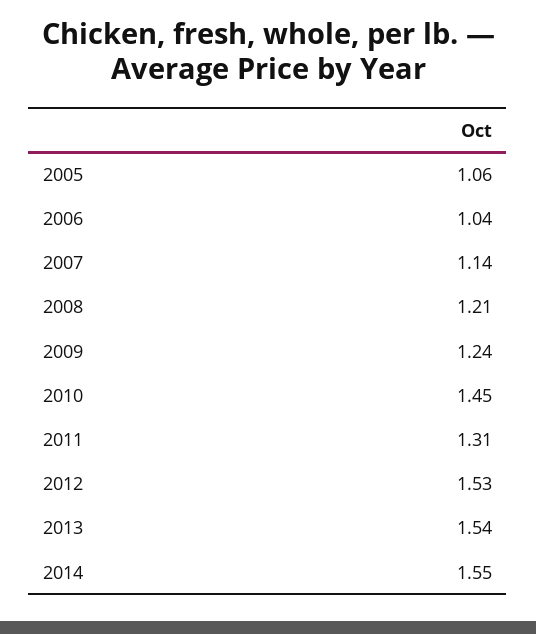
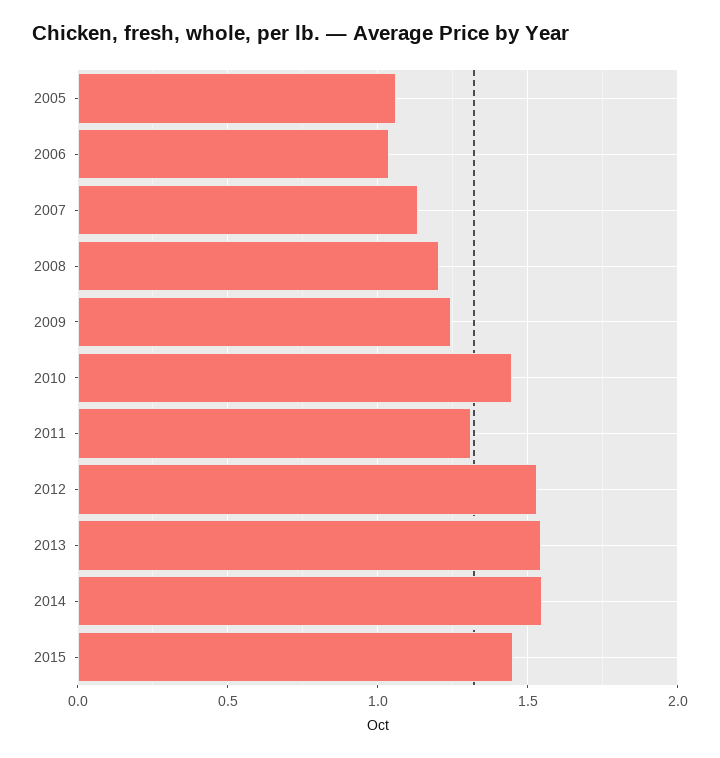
2015: none -> 1.45

